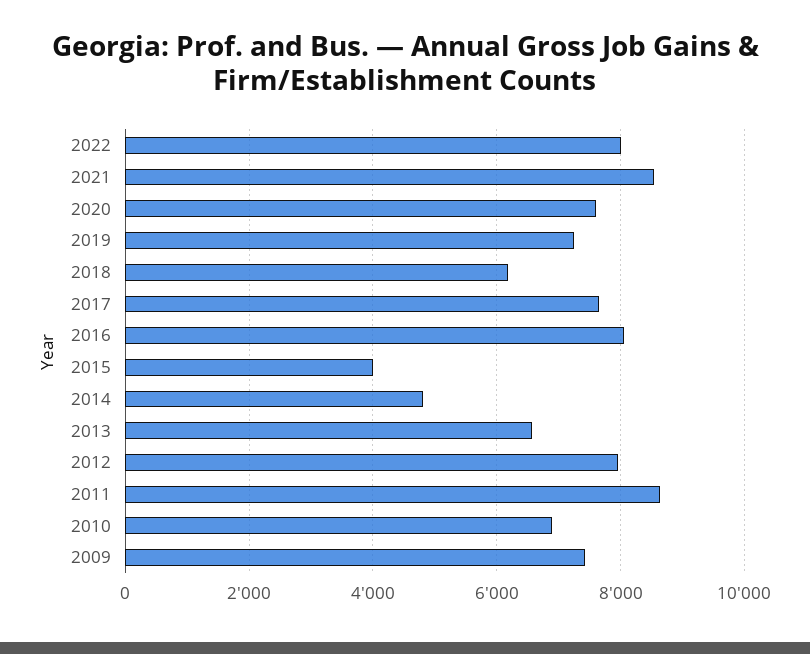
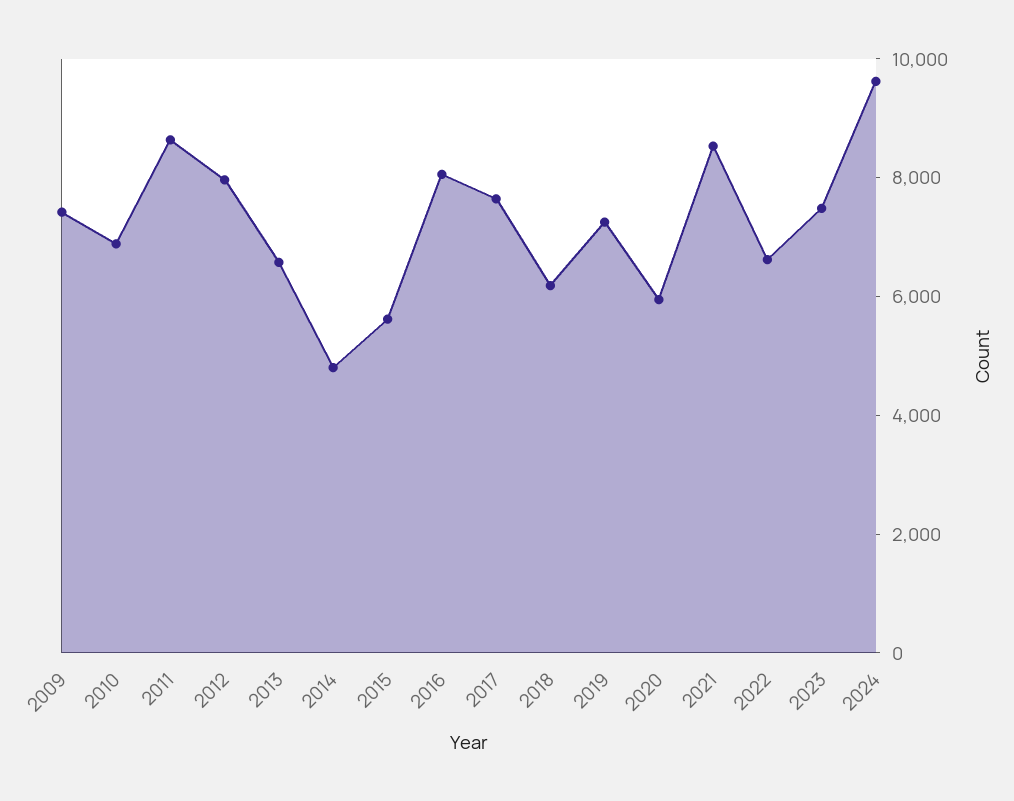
2022: 8000 -> 6500
2020: 7600 -> 6000
2015: 4000 -> 5500
2023: none -> 7500
2024: none -> 9500

